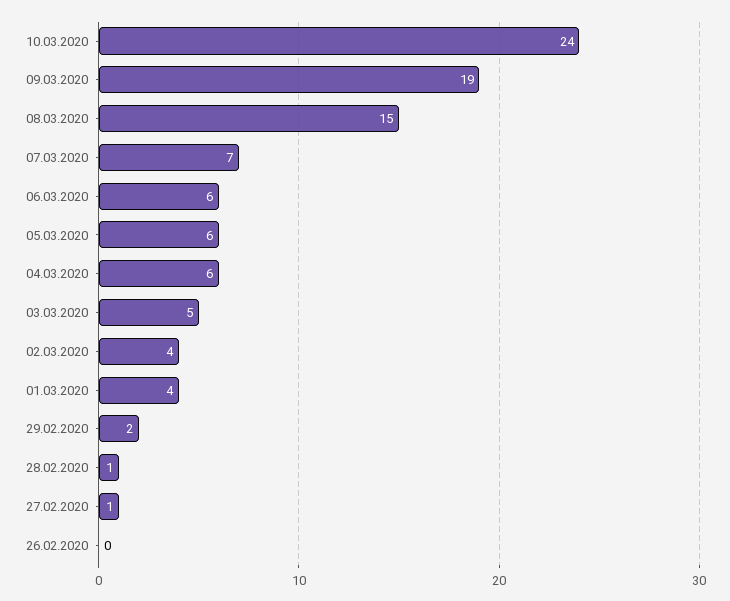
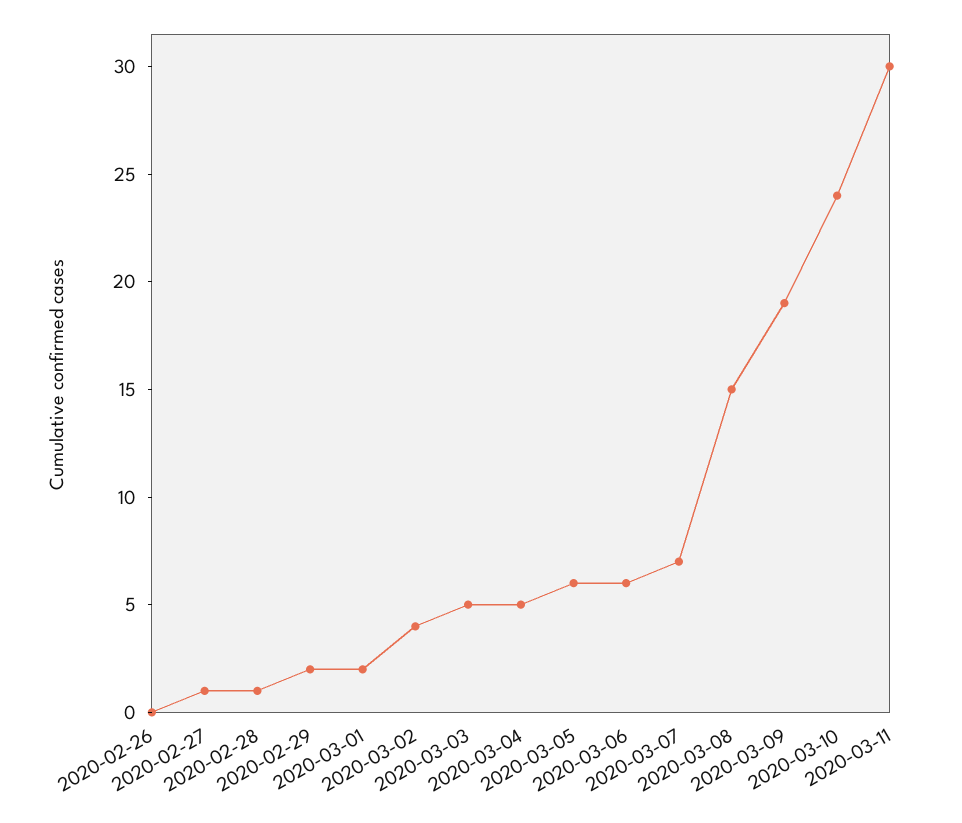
04.03.2020: 6 -> 5
01.03.2020: 4 -> 2
2020-03-11: none -> 30

